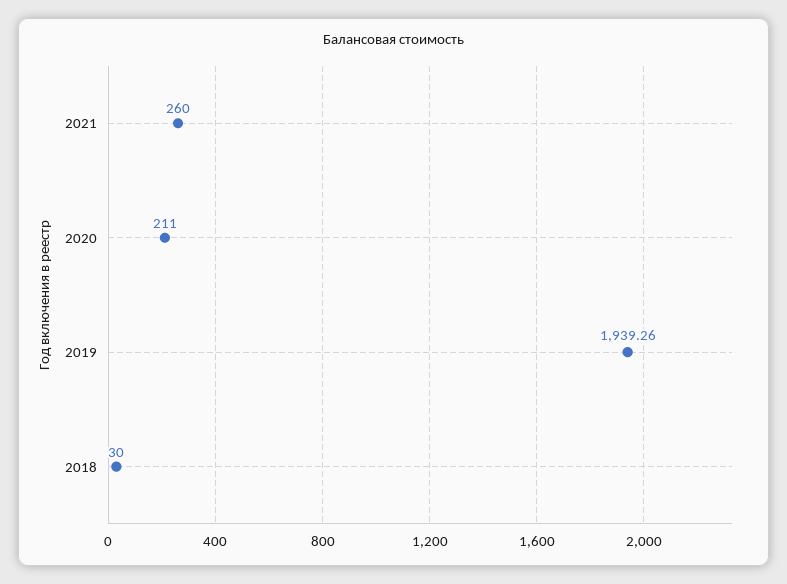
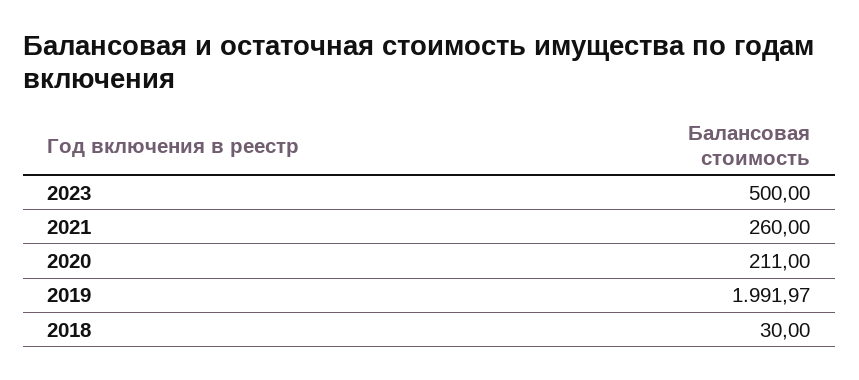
2019: 1939.26 -> 1991.97
2023: none -> 500

